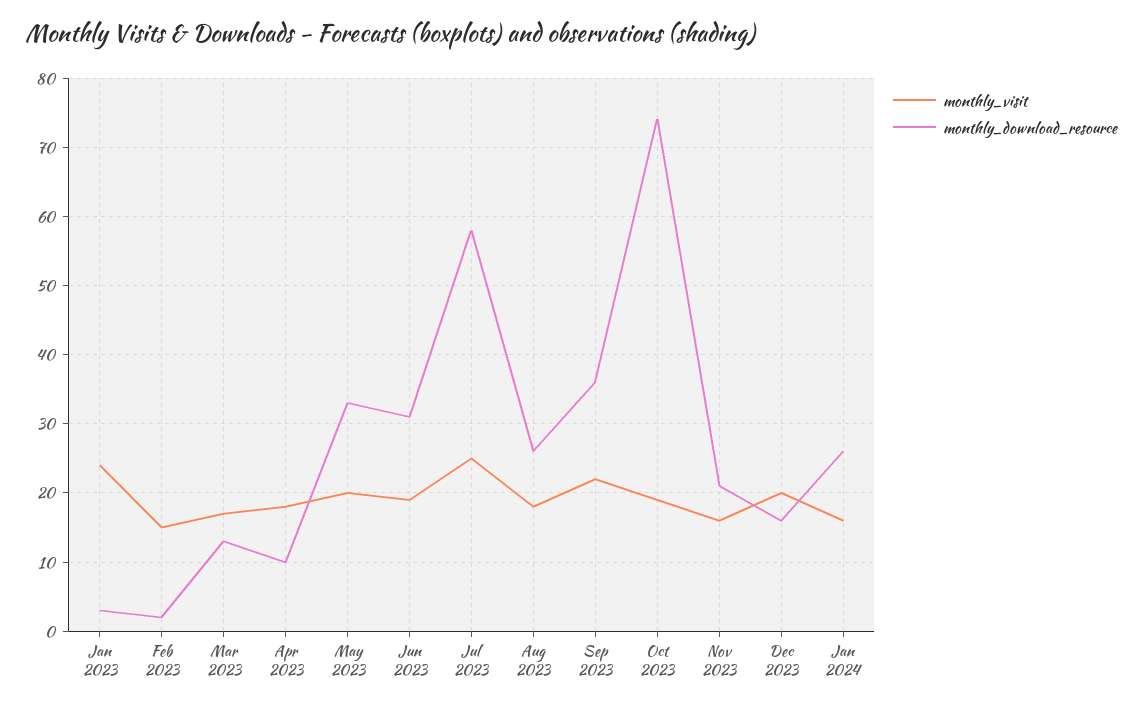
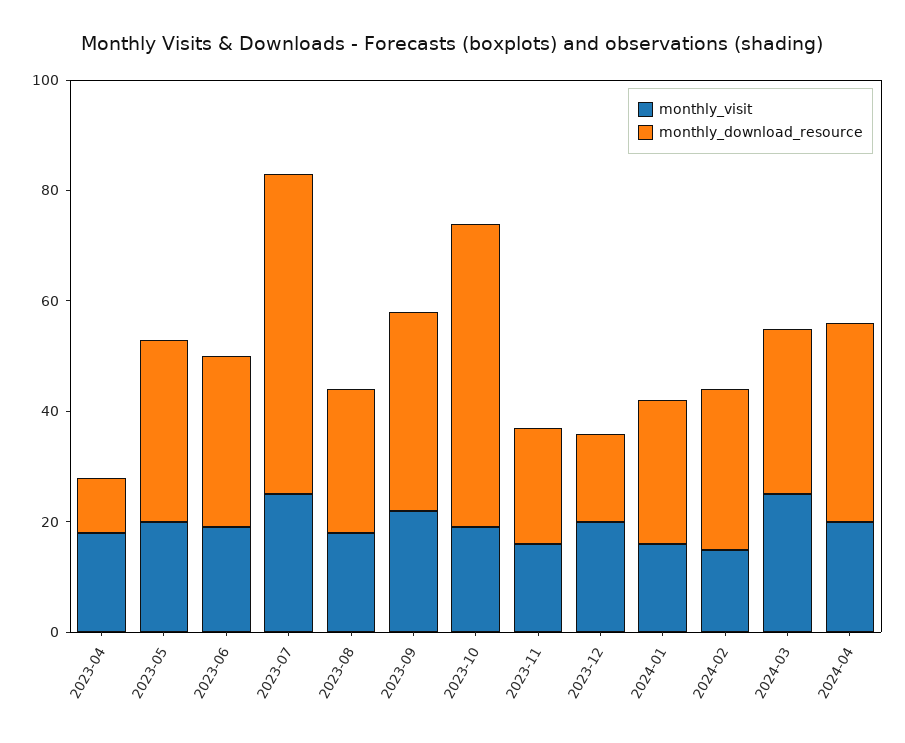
monthly_visit, Jan 2023: 24 -> none
monthly_download_resource, Jan 2023: 3 -> none
monthly_visit, Feb 2023: 15 -> none
monthly_download_resource, Feb 2023: 2 -> none
monthly_visit, Mar 2023: 17 -> none
monthly_download_resource, Mar 2023: 13 -> none
monthly_download_resource, Oct 2023: 74 -> 55
monthly_visit, 2024-02: none -> 15
monthly_download_resource, 2024-02: none -> 30
monthly_visit, 2024-03: none -> 25
monthly_download_resource, 2024-03: none -> 30
monthly_visit, 2024-04: none -> 20
monthly_download_resource, 2024-04: none -> 35

